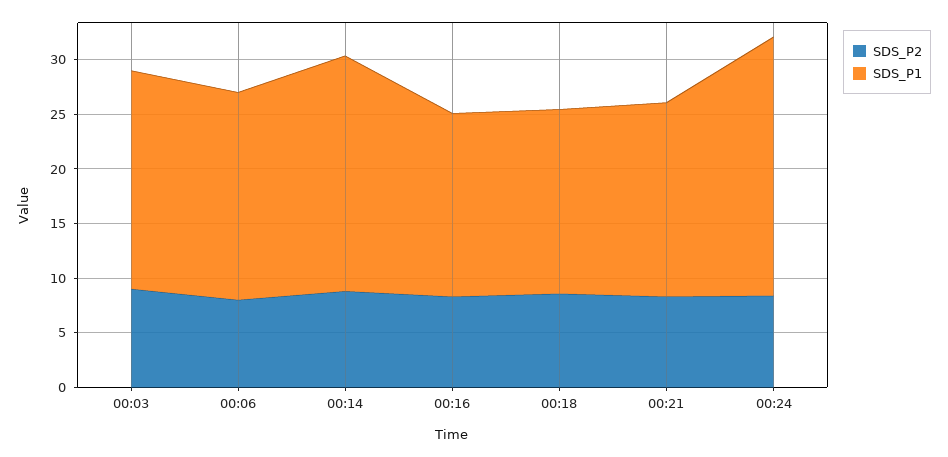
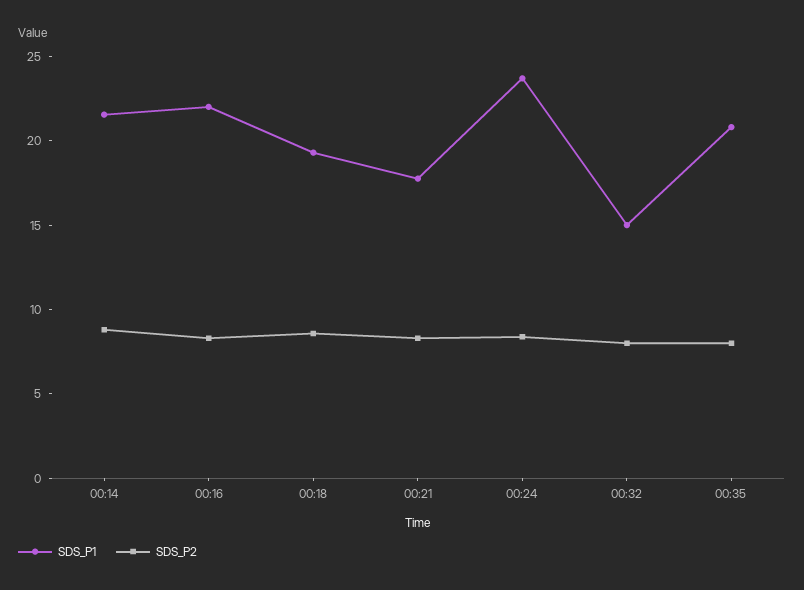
SDS_P2, 00:03: 9 -> none
SDS_P1, 00:03: 20 -> none
SDS_P2, 00:06: 8 -> none
SDS_P1, 00:06: 19 -> none
SDS_P1, 00:16: 17 -> 22
SDS_P1, 00:18: 17 -> 19
SDS_P1, 00:32: none -> 15
SDS_P2, 00:32: none -> 8
SDS_P1, 00:35: none -> 21
SDS_P2, 00:35: none -> 8

